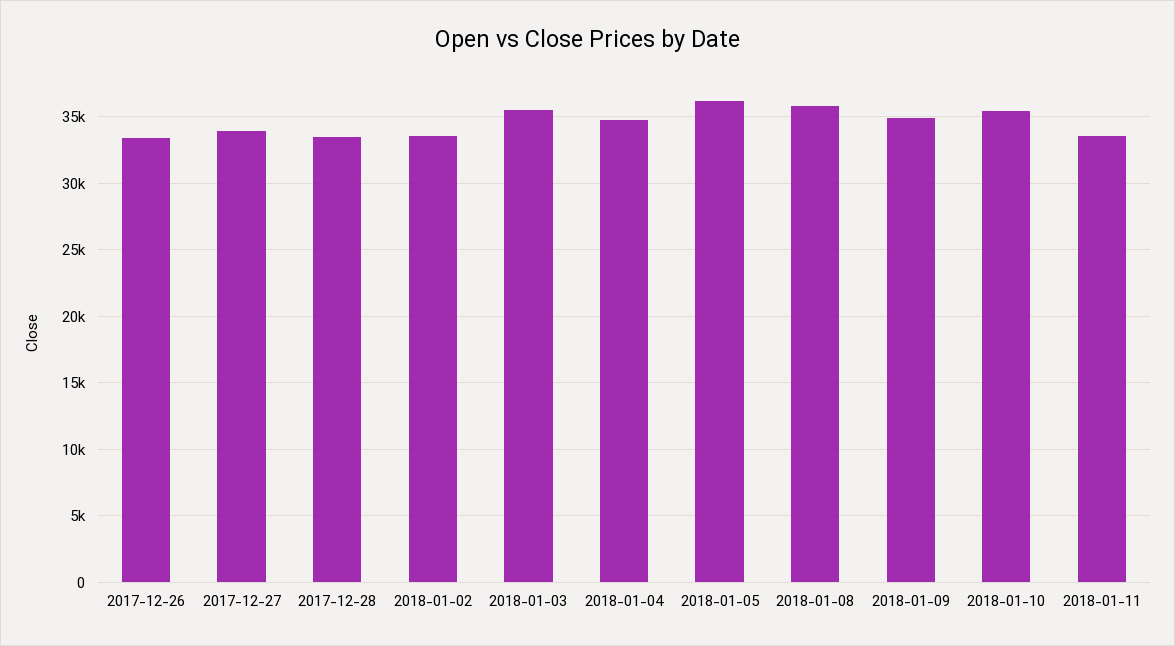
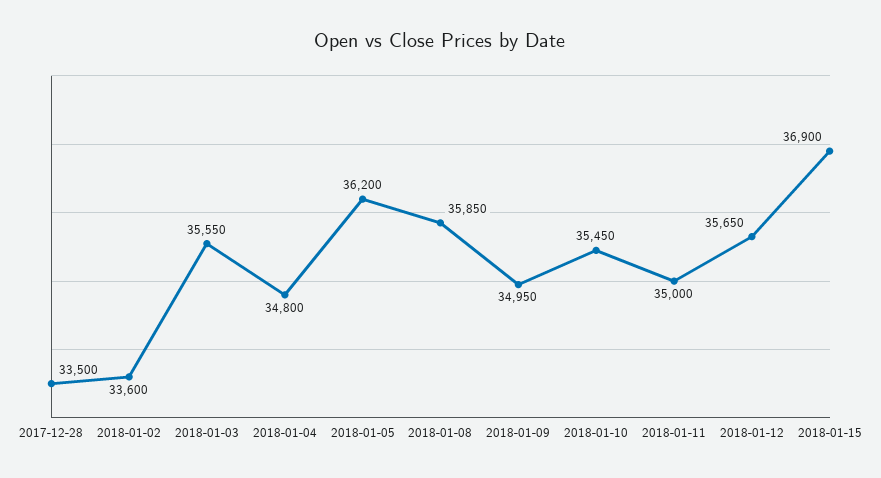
2017-12-26: 33500 -> none
2017-12-27: 34000 -> none
2018-01-11: 33500 -> 35000
2018-01-12: none -> 35650
2018-01-15: none -> 36900

